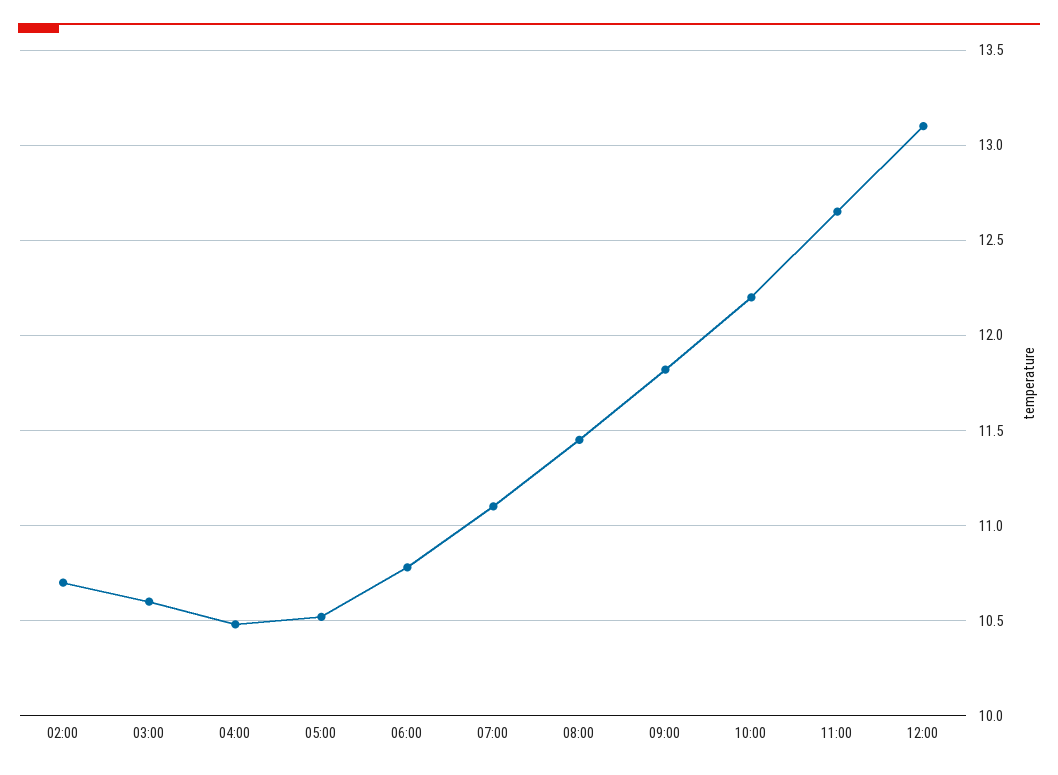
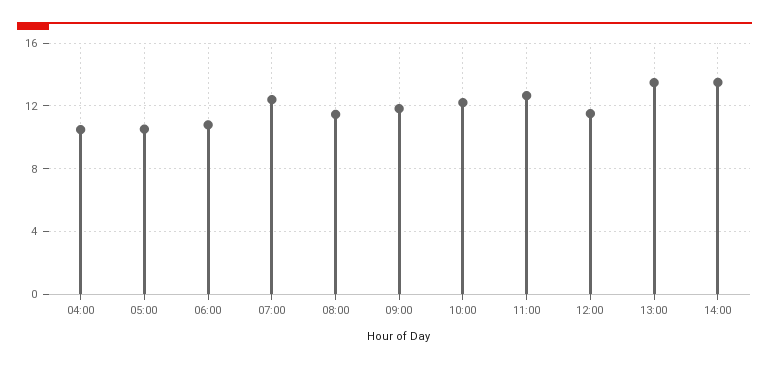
02:00: 10.7 -> none
03:00: 10.6 -> none
07:00: 11.1 -> 12.5
12:00: 13.1 -> 11.5
13:00: none -> 13.5
14:00: none -> 13.5

